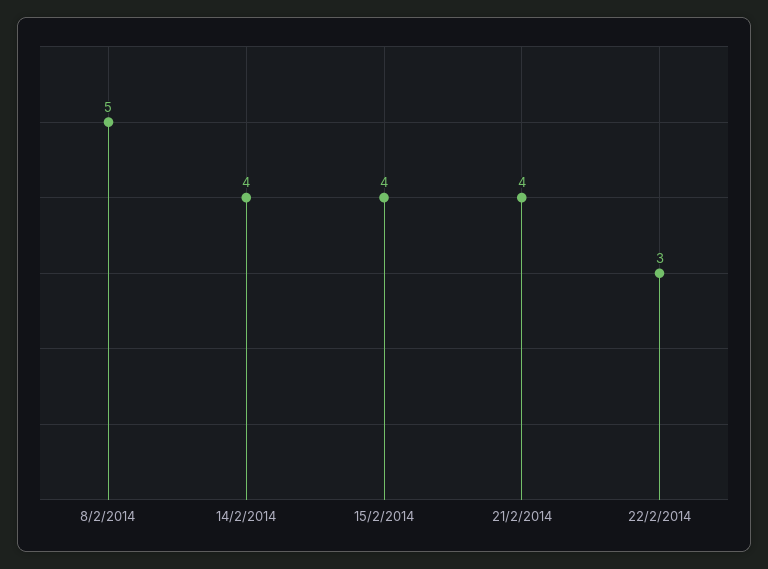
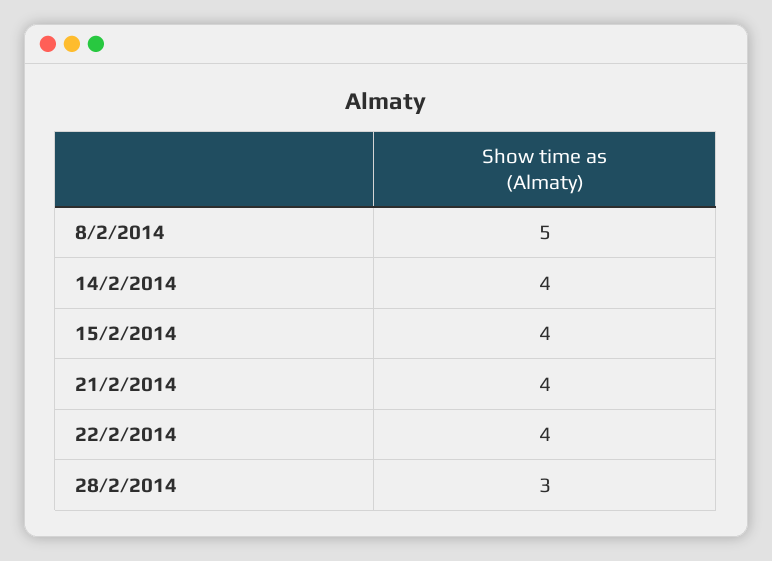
22/2/2014: 3 -> 4
28/2/2014: none -> 3

